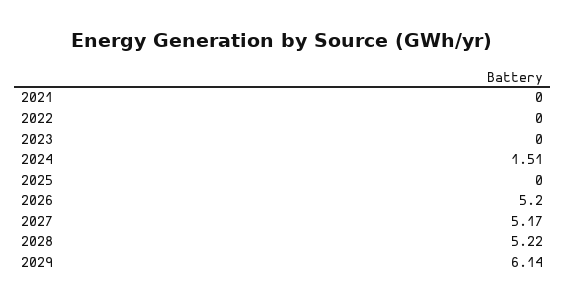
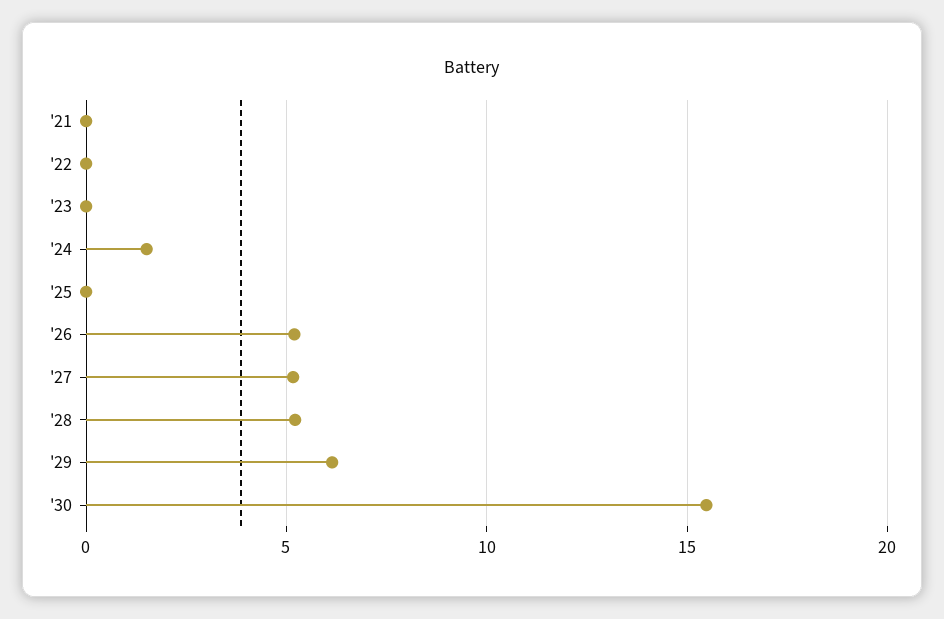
'30: none -> 15.5

